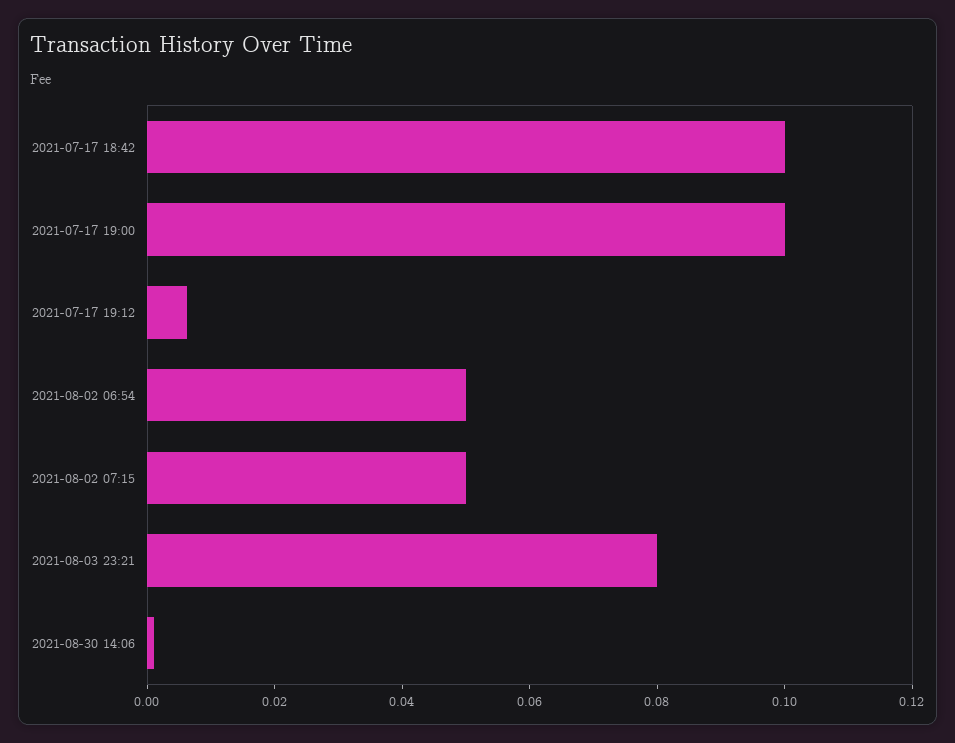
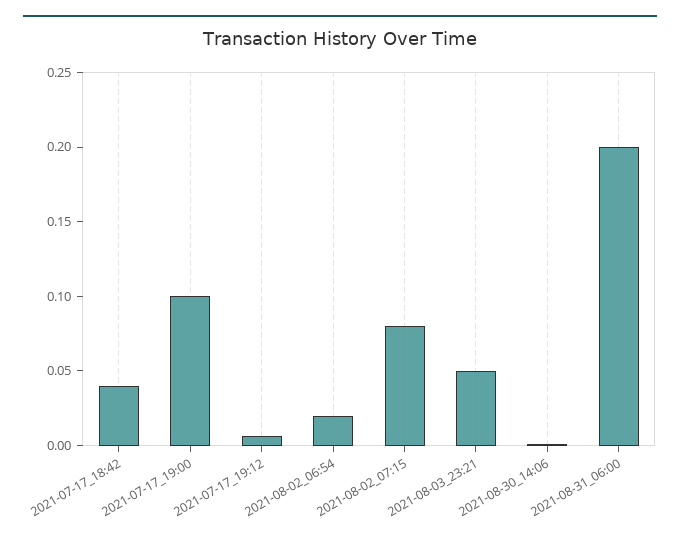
2021-07-17 18:42: 0.1 -> 0.04
2021-08-02 06:54: 0.05 -> 0.02
2021-08-02 07:15: 0.05 -> 0.08
2021-08-03 23:21: 0.08 -> 0.05
2021-08-31_06:00: none -> 0.2

